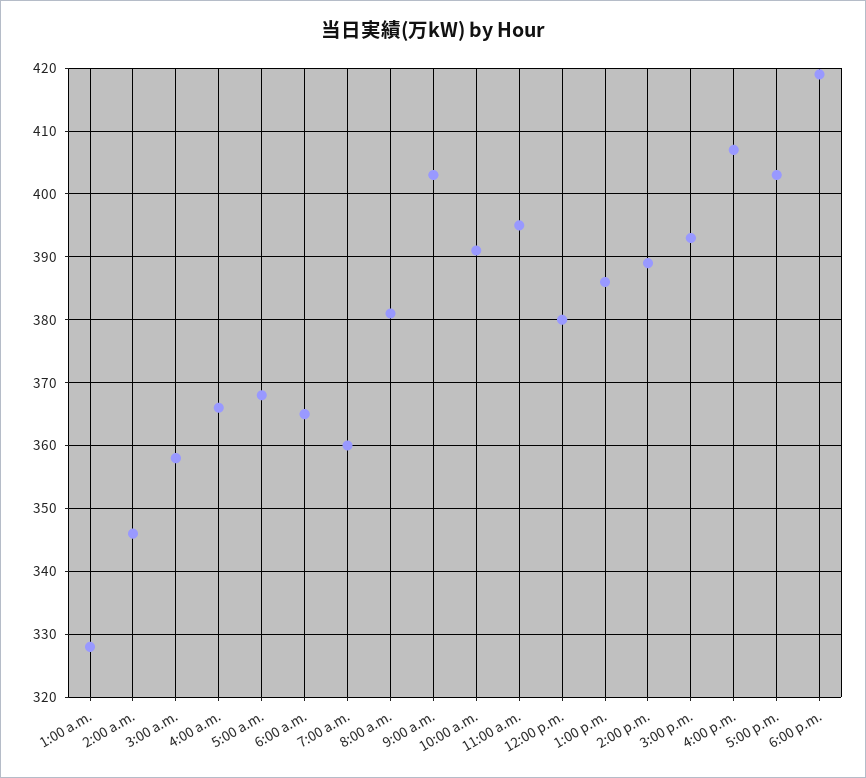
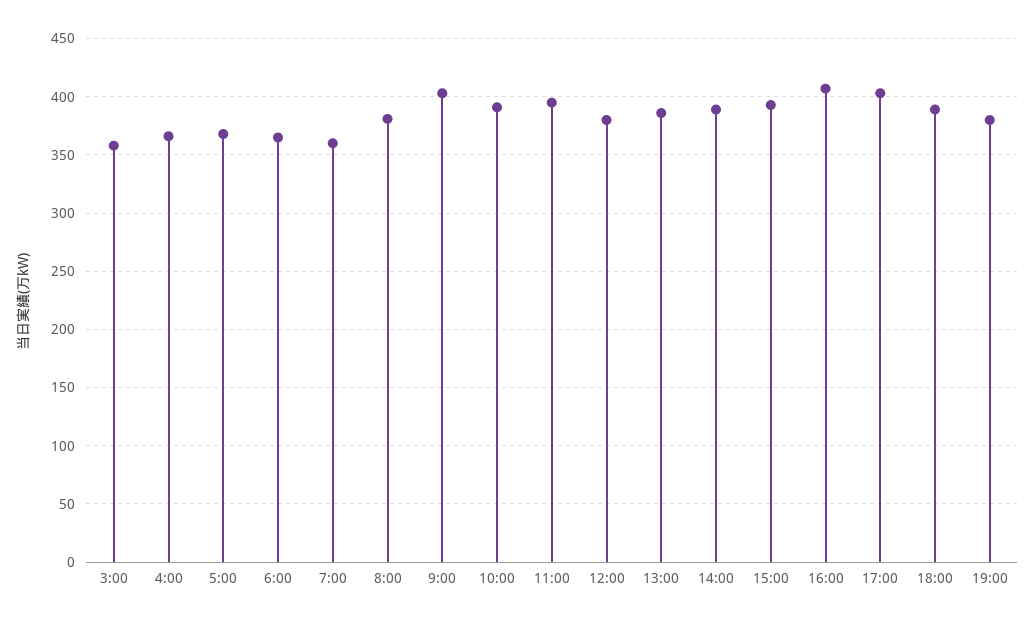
1:00 a.m.: 328 -> none
2:00 a.m.: 346 -> none
6:00 p.m.: 419 -> 390
19:00: none -> 380

